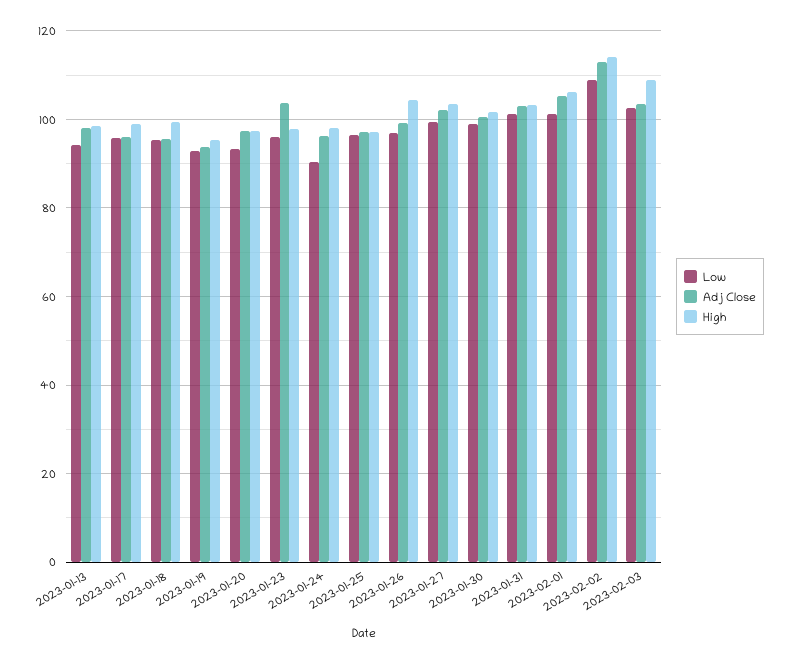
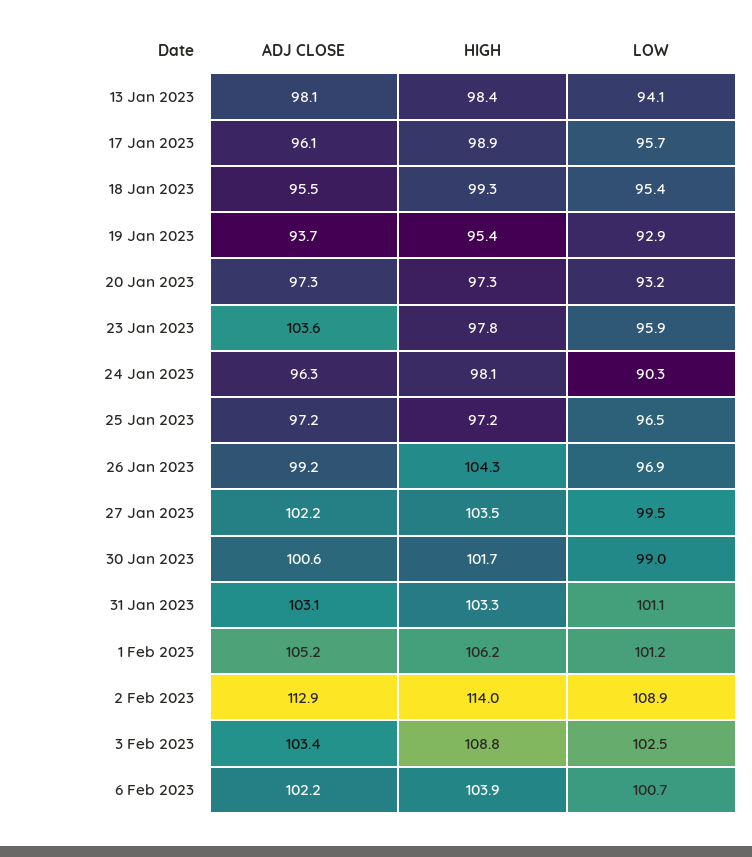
Adj Close, 6 Feb 2023: none -> 102.2
High, 6 Feb 2023: none -> 103.9
Low, 6 Feb 2023: none -> 100.7

